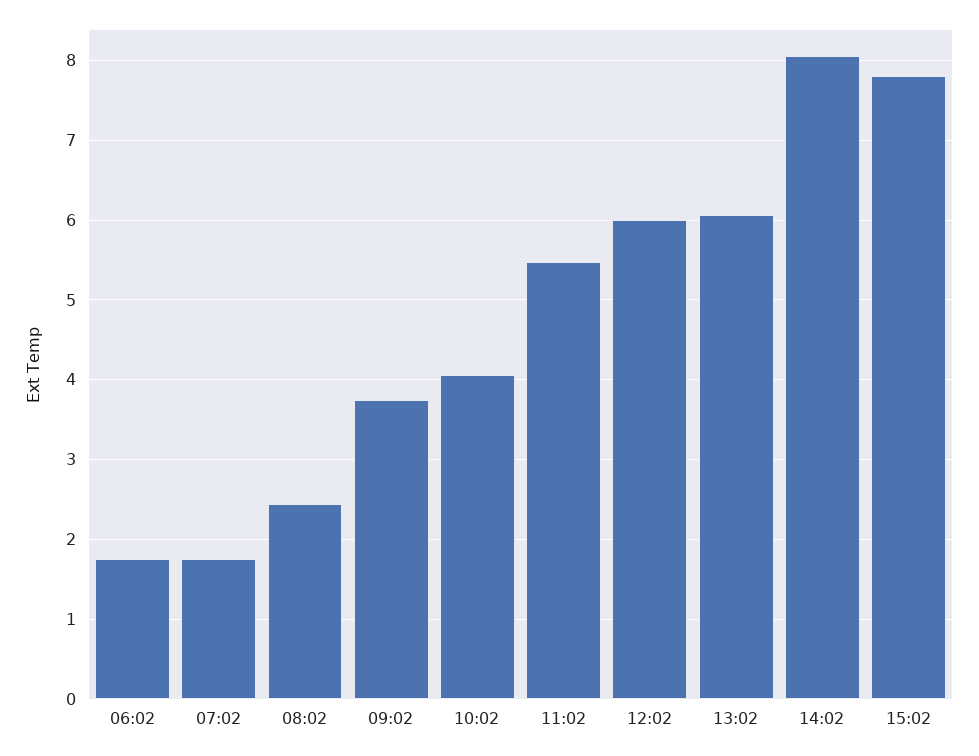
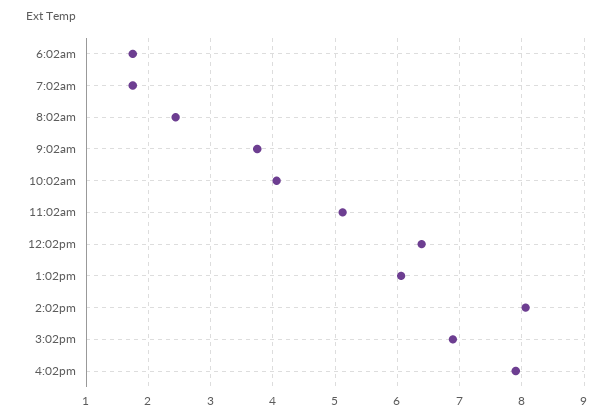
11:02: 5.5 -> 5.1
12:02: 6 -> 6.4
15:02: 7.8 -> 6.9
4:02pm: none -> 7.9

